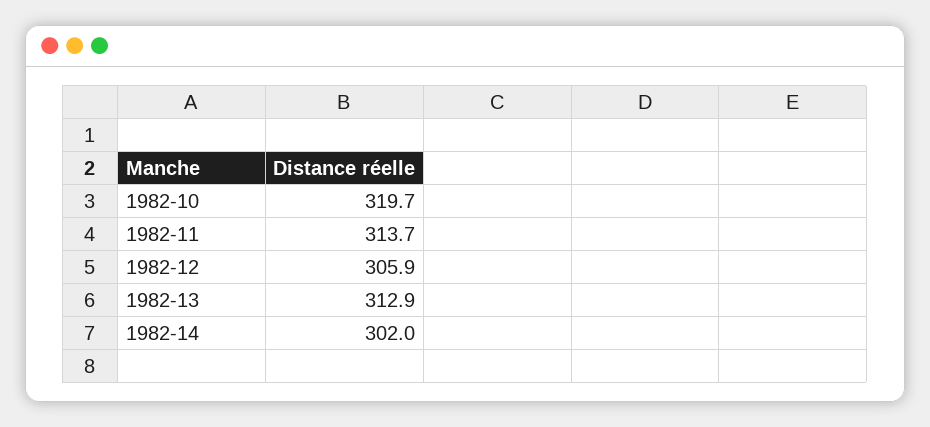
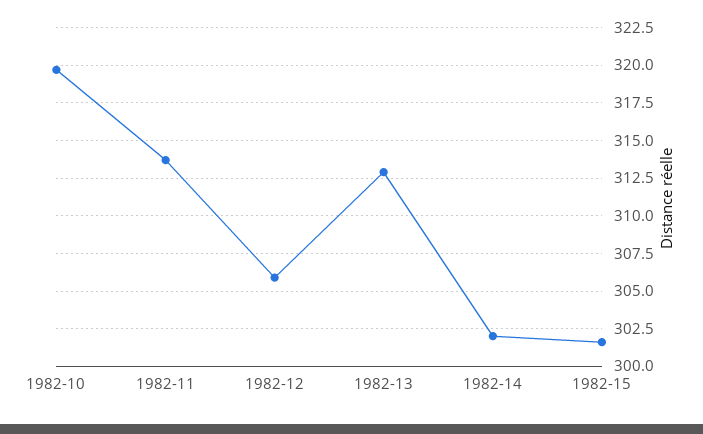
1982-15: none -> 301.5

